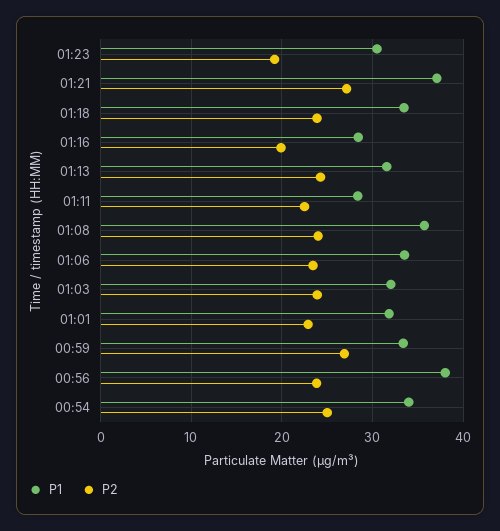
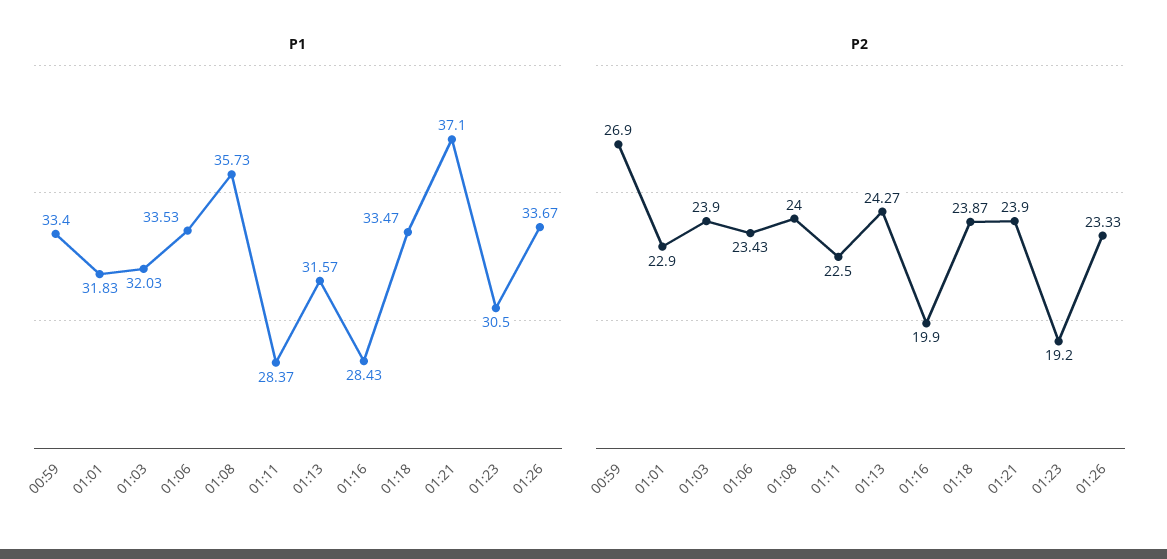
P2, 01:21: 27 -> 23.9
P1, 00:56: 38 -> none
P2, 00:56: 24 -> none
P1, 00:54: 34 -> none
P2, 00:54: 25 -> none
P1, 01:26: none -> 33.67
P2, 01:26: none -> 23.33

